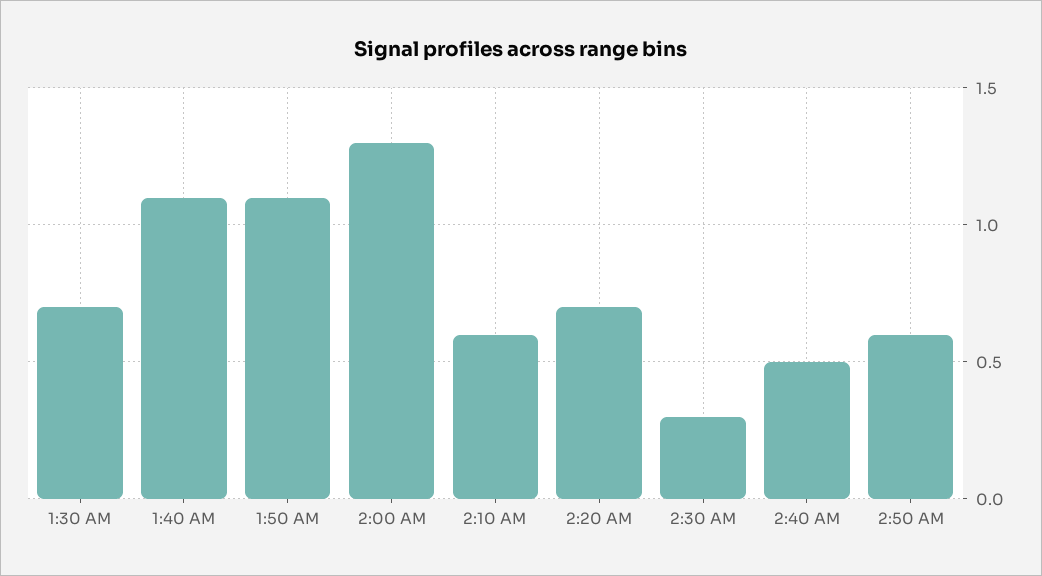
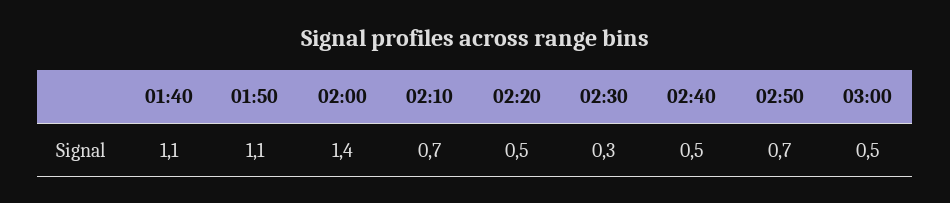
1:30 AM: 0.7 -> none
2:00 AM: 1.3 -> 1.4
2:10 AM: 0.6 -> 0.7
2:20 AM: 0.7 -> 0.5
2:50 AM: 0.6 -> 0.7
03:00: none -> 0.5

